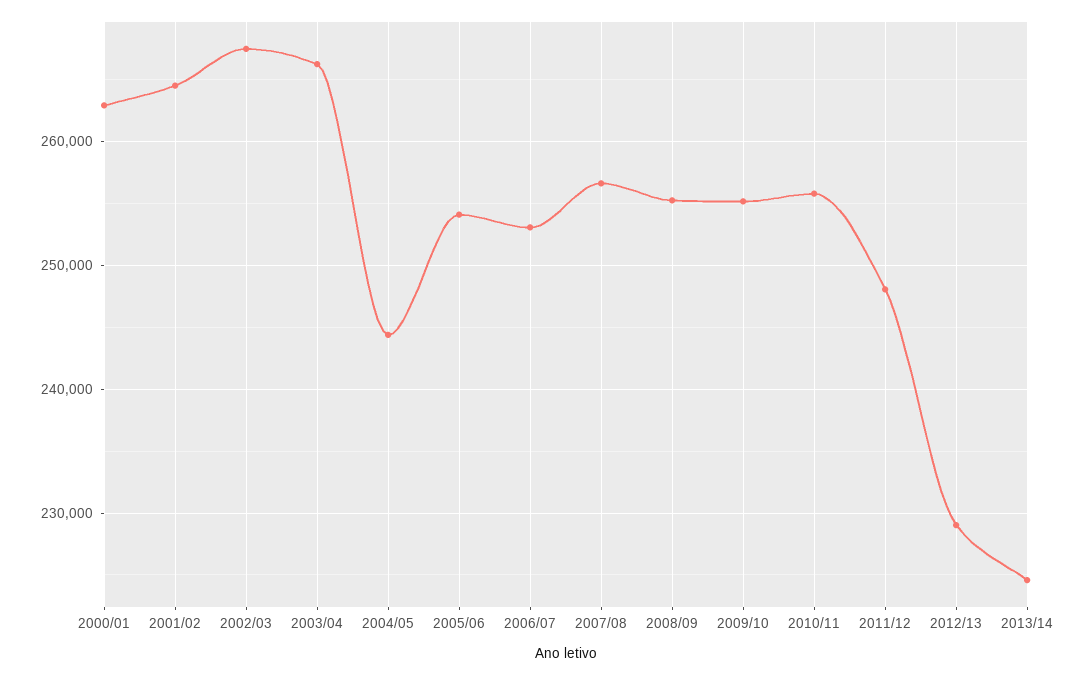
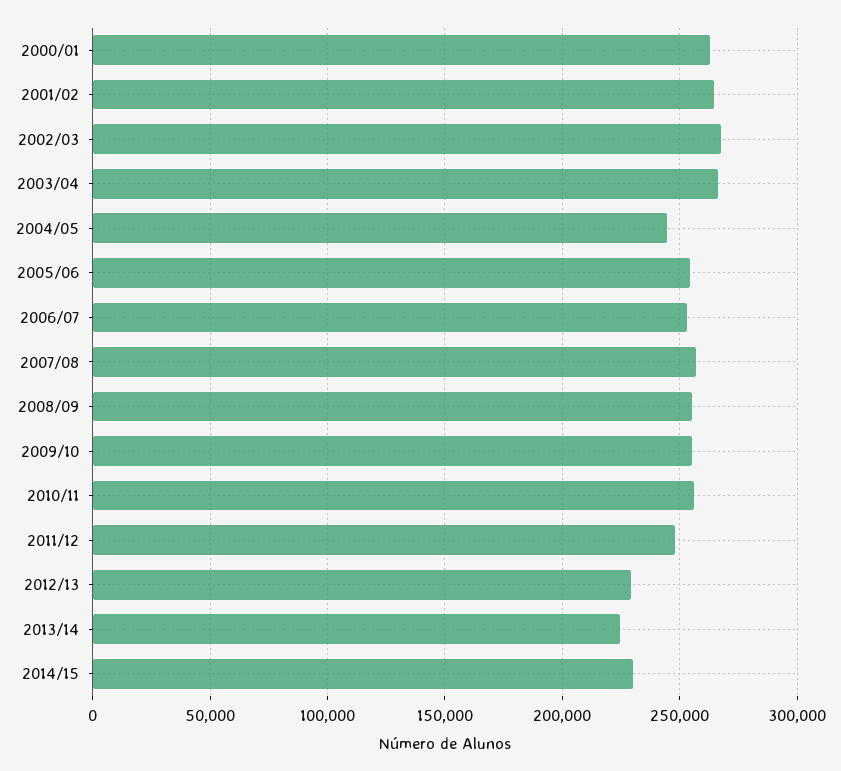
2014/15: none -> 230000

